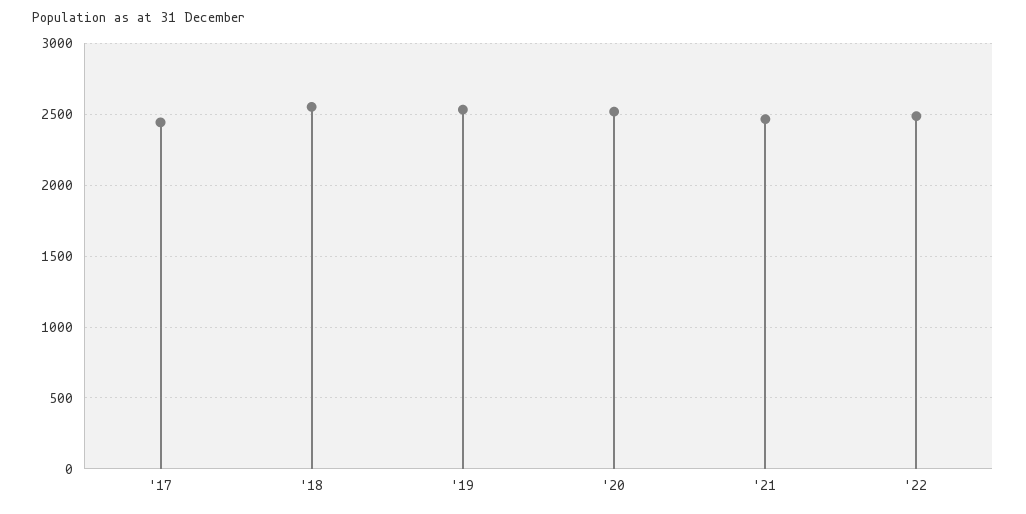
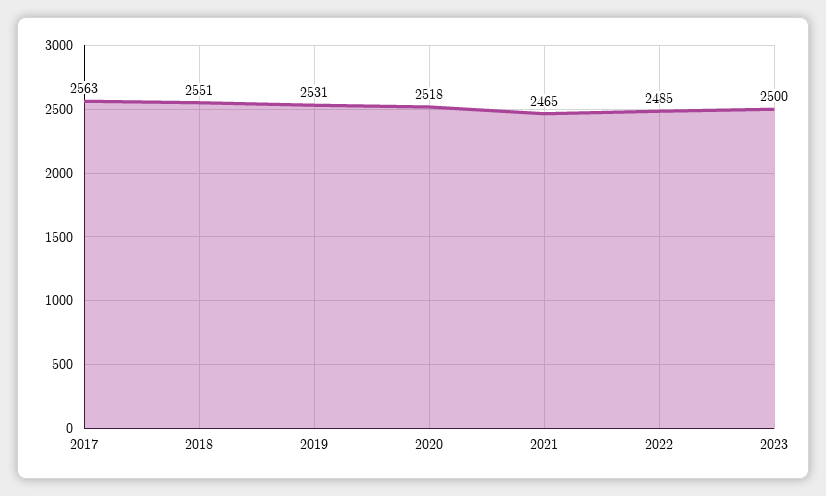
'17: 2450 -> 2563
2023: none -> 2500

